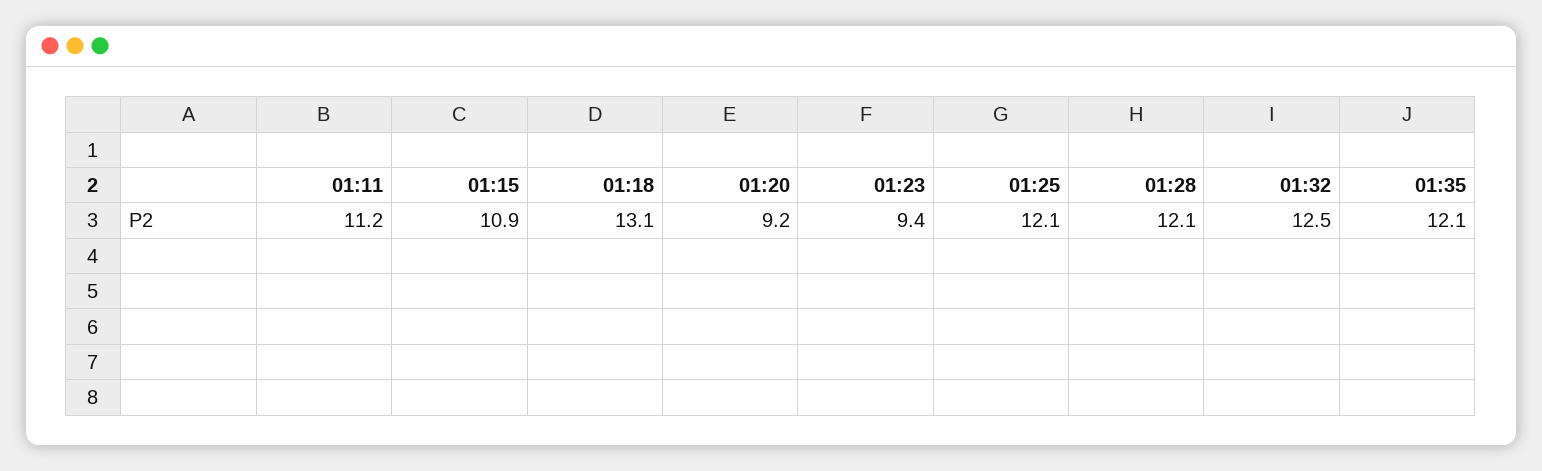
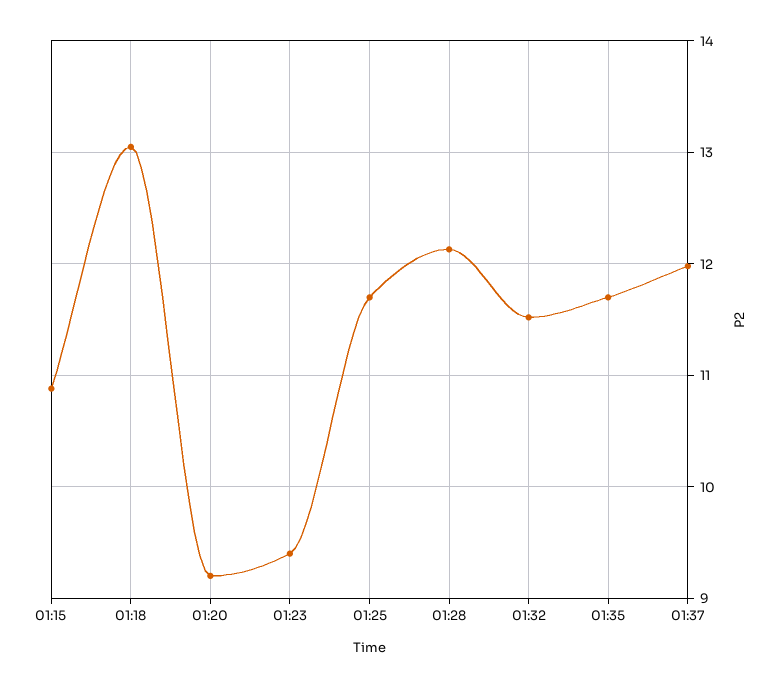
01:11: 11.2 -> none
01:25: 12.1 -> 11.7
01:32: 12.5 -> 11.5
01:35: 12.1 -> 11.7
01:37: none -> 12

